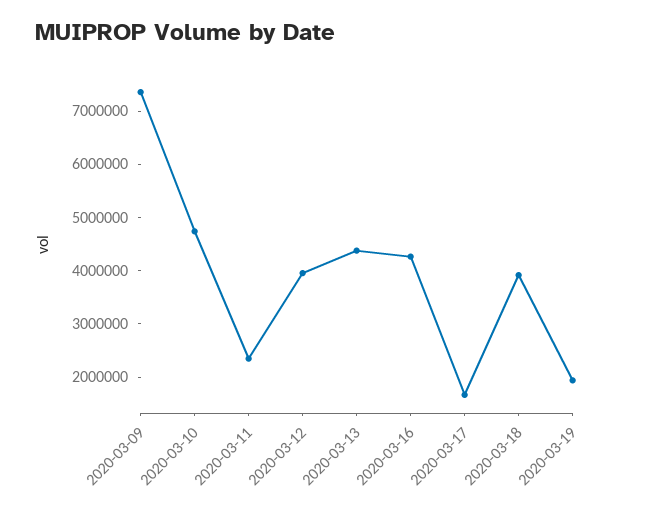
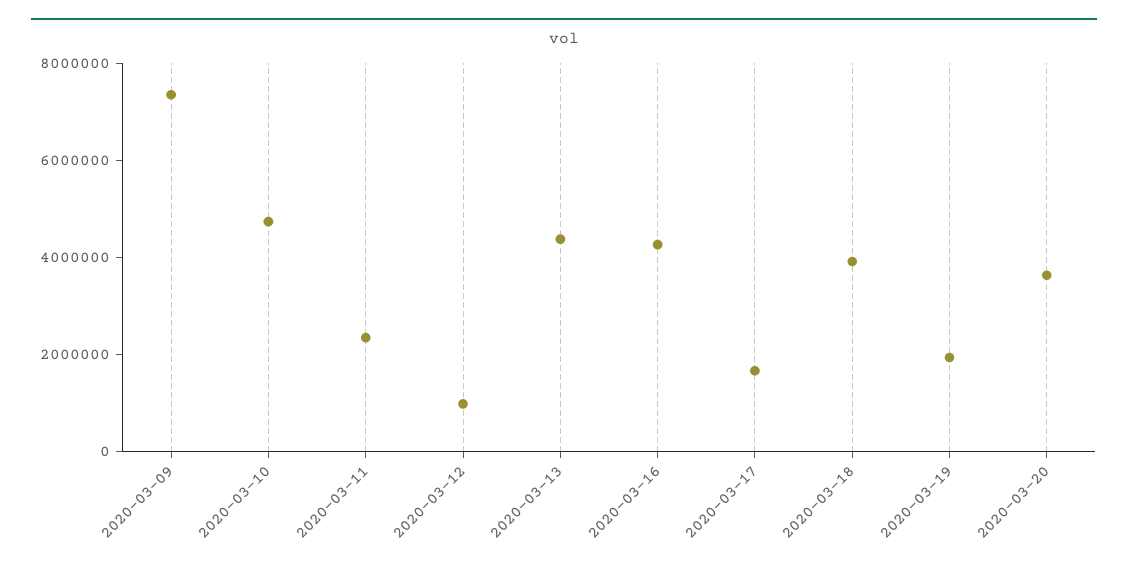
2020-03-12: 4000000 -> 1000000
2020-03-20: none -> 3500000

